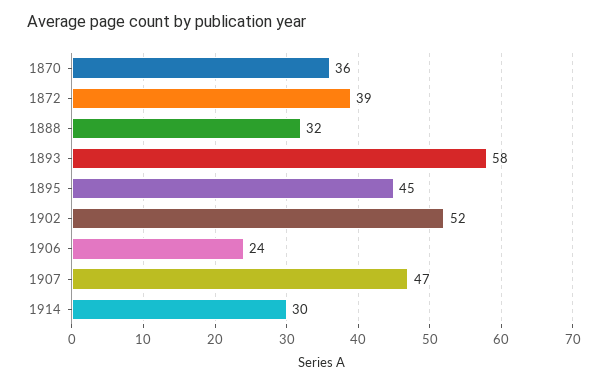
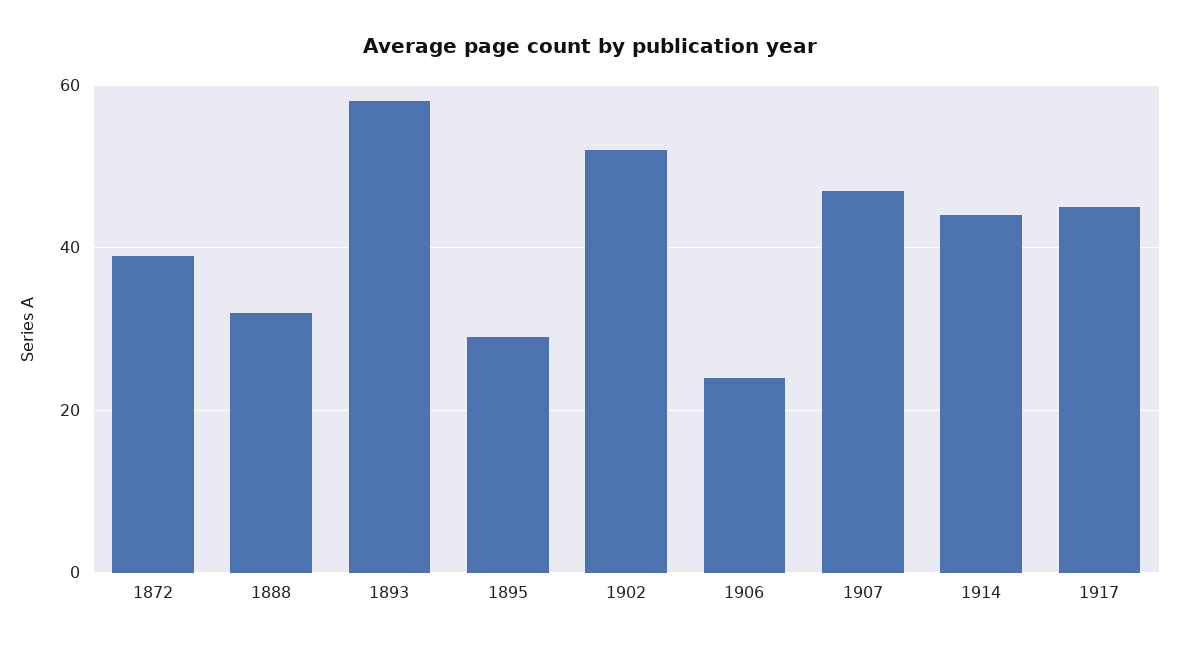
1870: 36 -> none
1895: 45 -> 30
1914: 30 -> 45
1917: none -> 45

